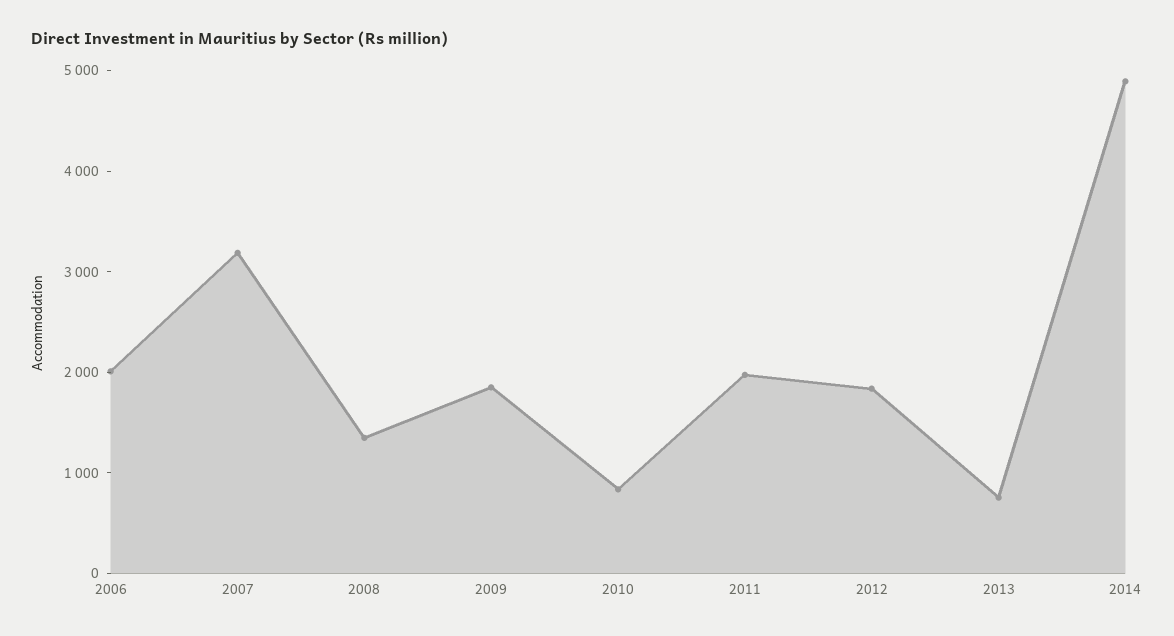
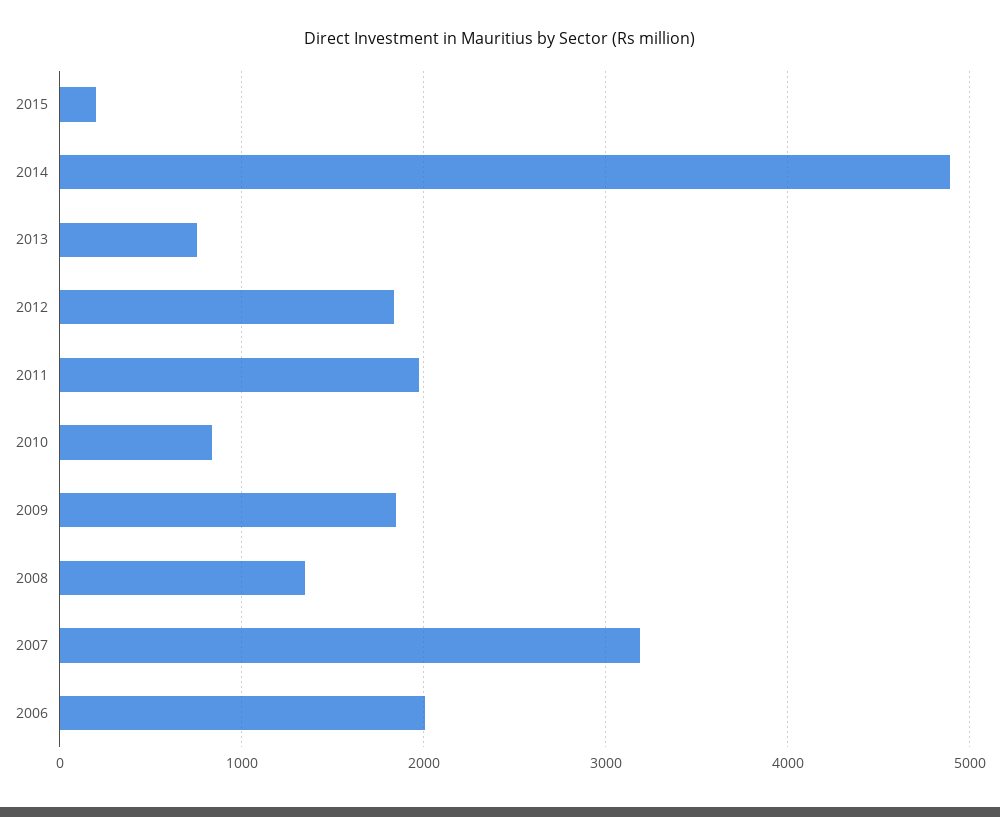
2015: none -> 200

